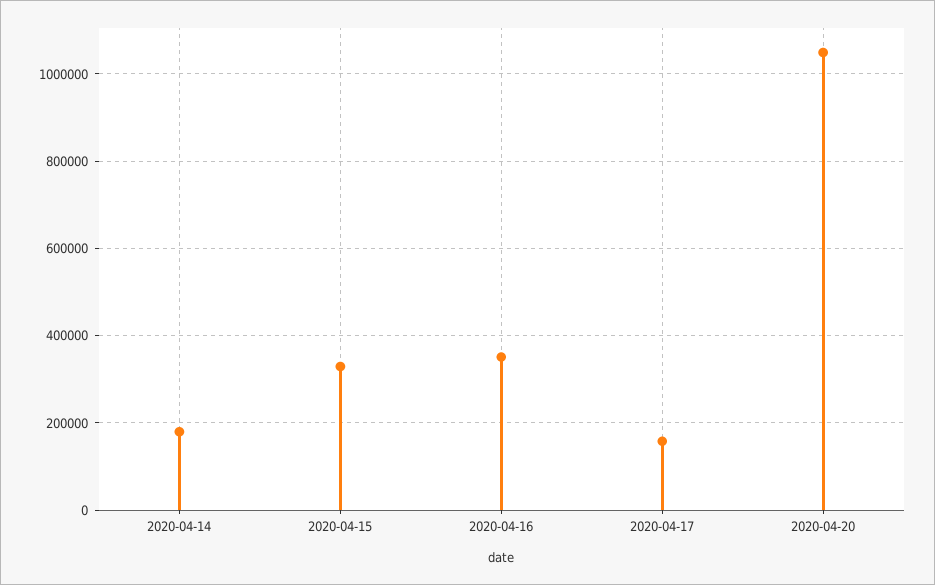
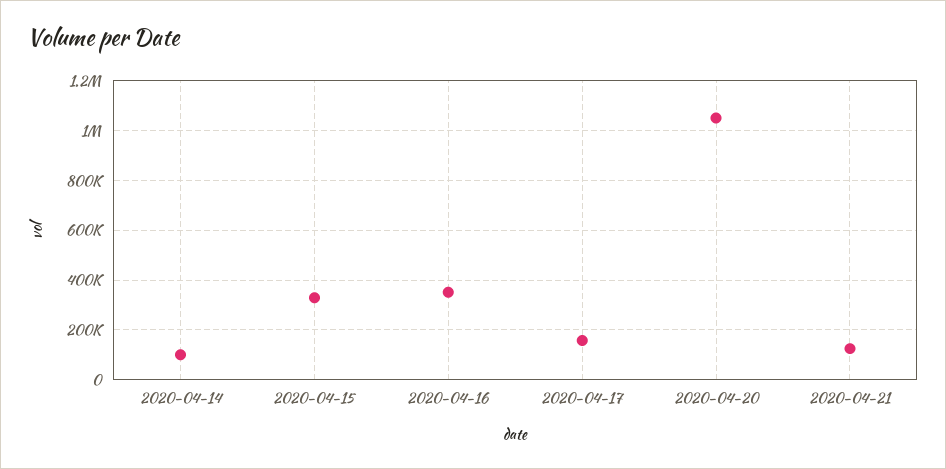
2020-04-14: 180000 -> 100000
2020-04-21: none -> 125000

